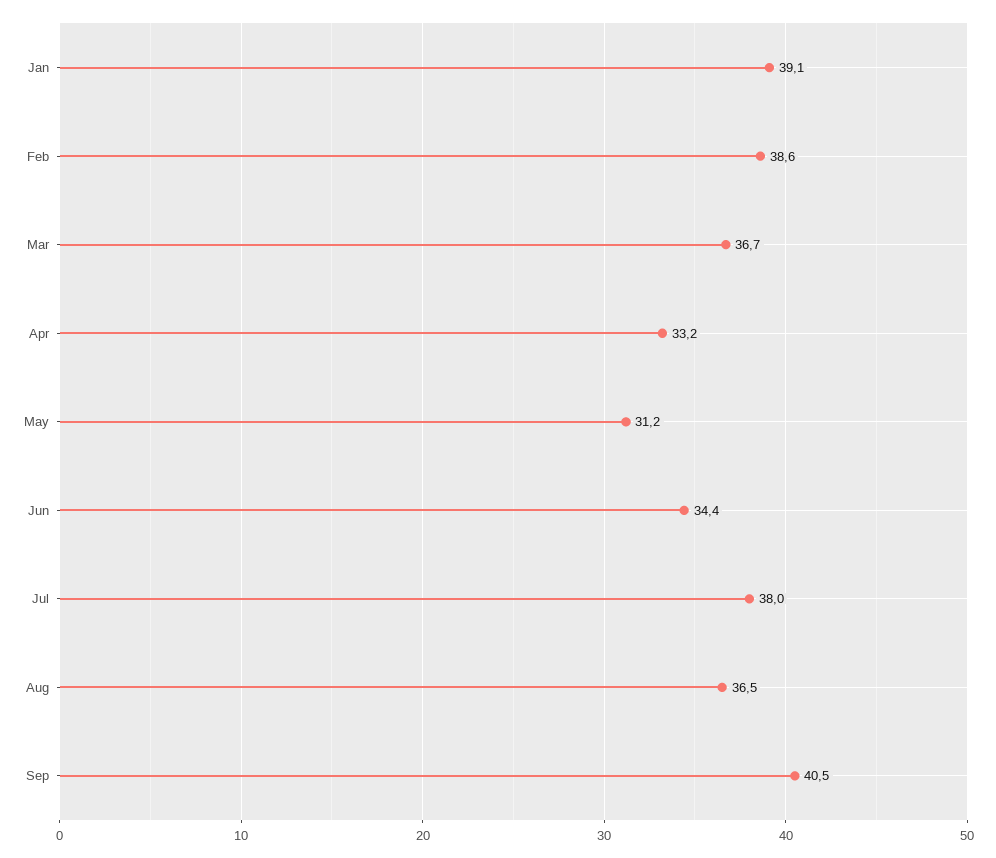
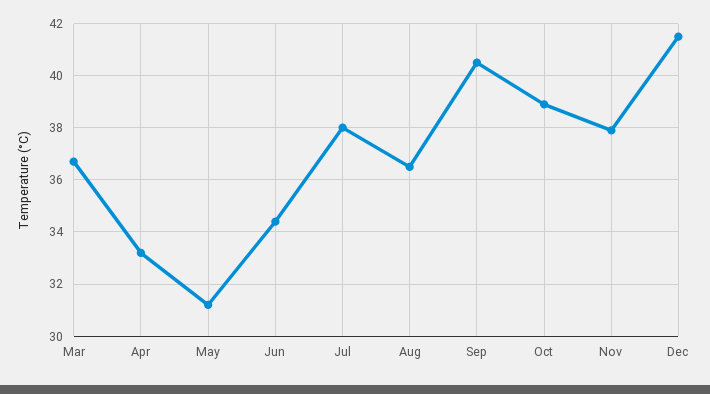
Jan: 39.1 -> none
Feb: 38.6 -> none
Oct: none -> 39
Nov: none -> 38
Dec: none -> 41.5

